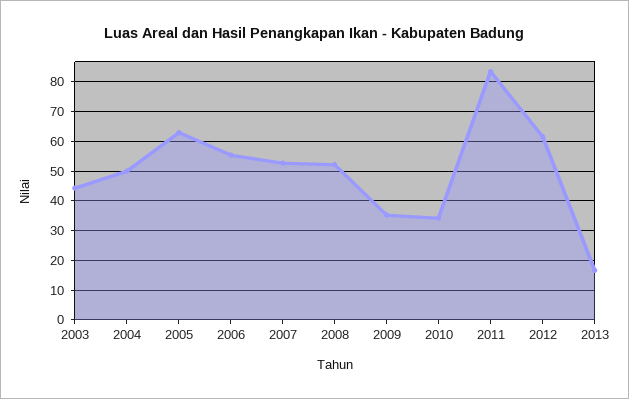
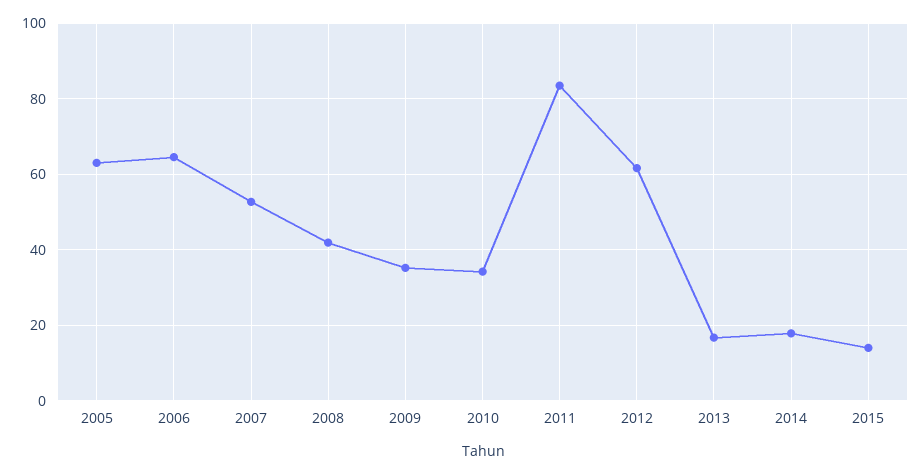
2003: 45 -> none
2004: 50 -> none
2006: 55 -> 64
2008: 52.5 -> 42
2014: none -> 18
2015: none -> 14

